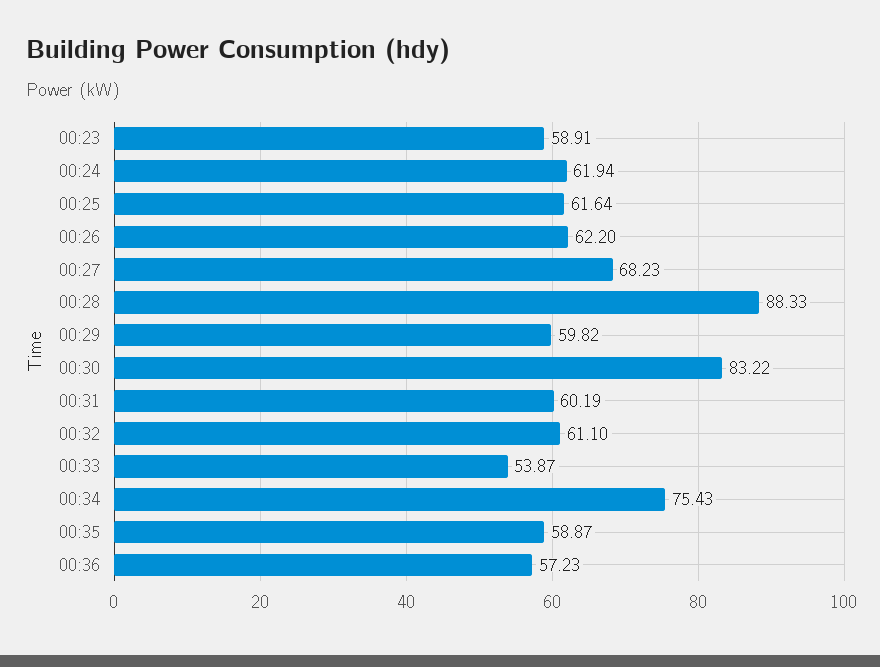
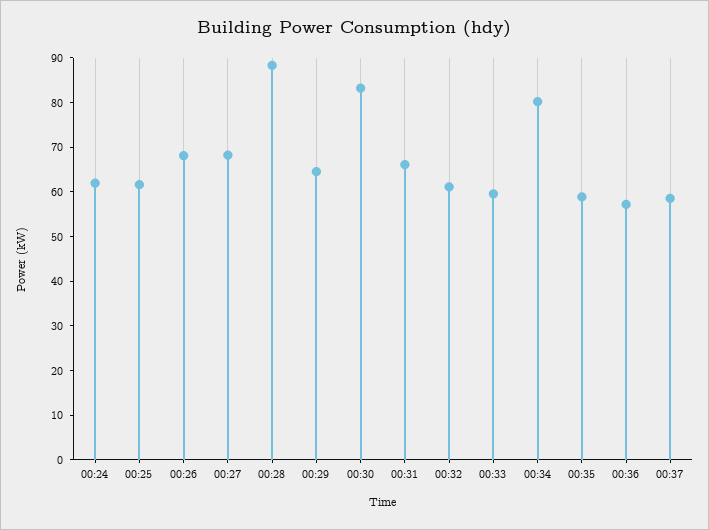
00:23: 58.91 -> none
00:26: 62.2 -> 68
00:29: 59.82 -> 64
00:31: 60.19 -> 66
00:33: 53.87 -> 60
00:34: 75.43 -> 80
00:37: none -> 58

